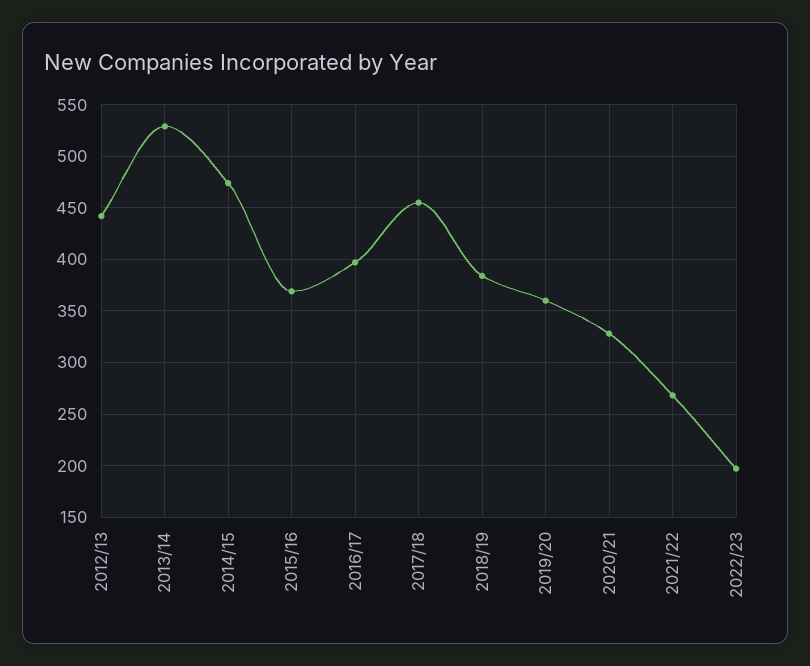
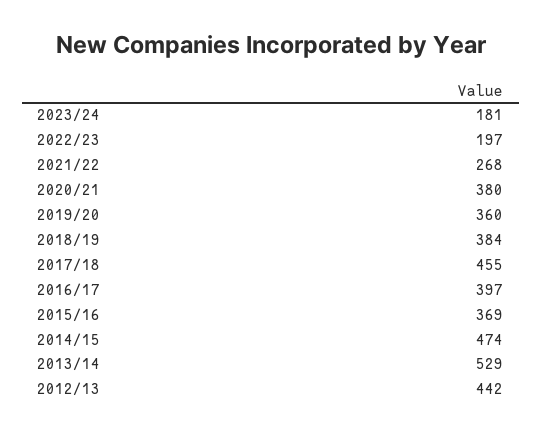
2020/21: 330 -> 380
2023/24: none -> 181

